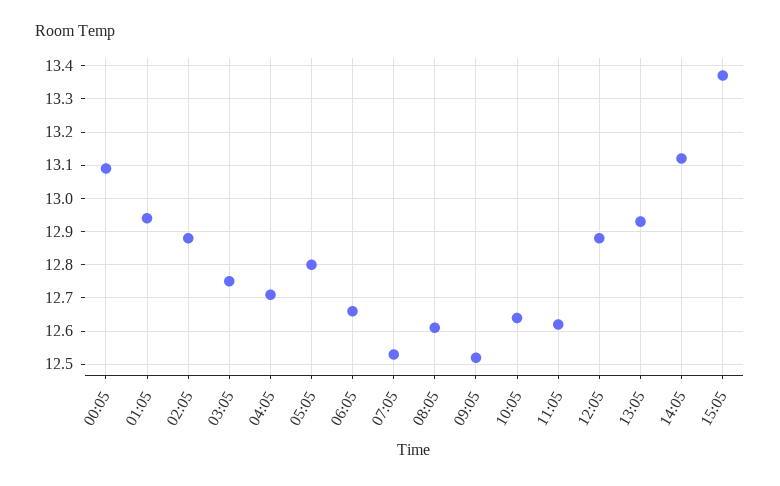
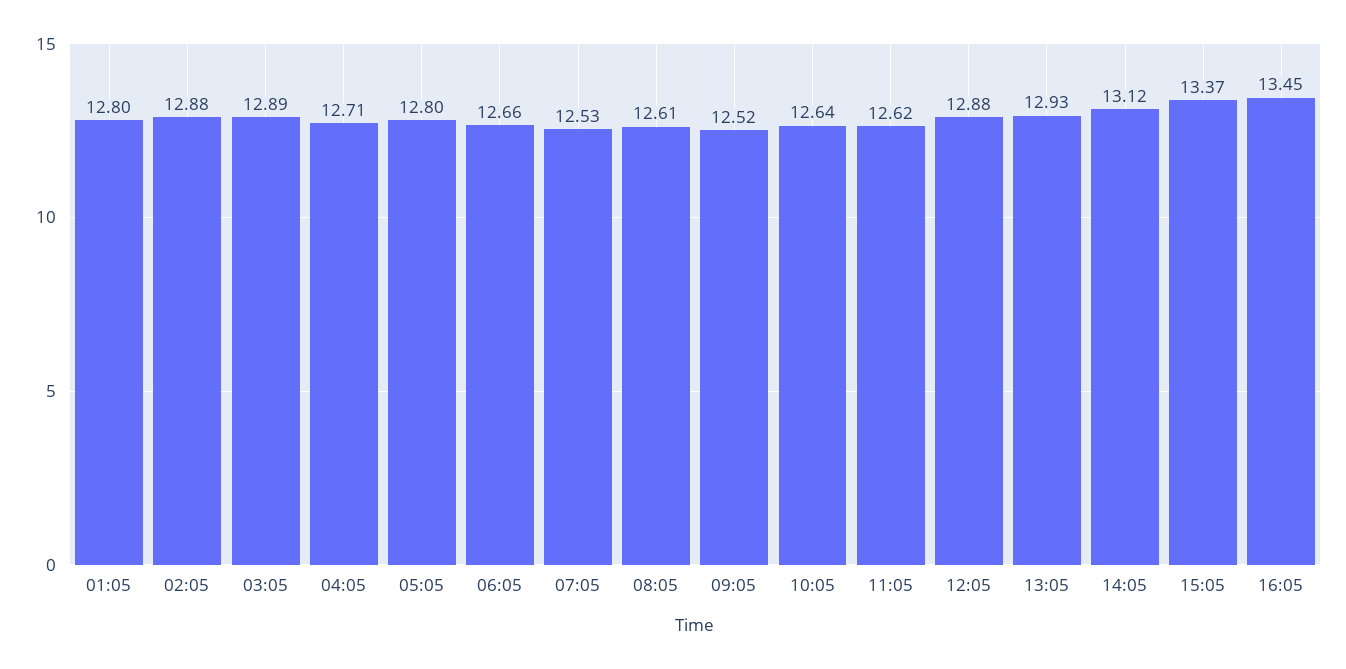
00:05: 13.1 -> none
01:05: 12.95 -> 12.8
03:05: 12.75 -> 12.89
16:05: none -> 13.45

